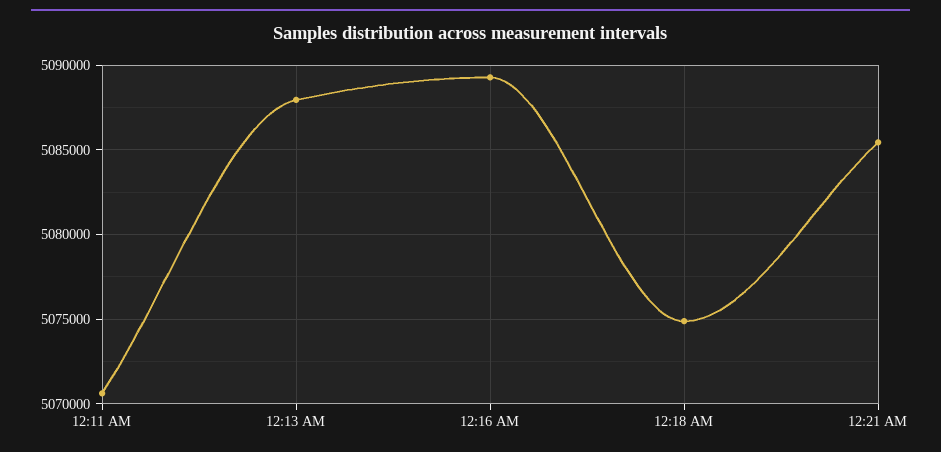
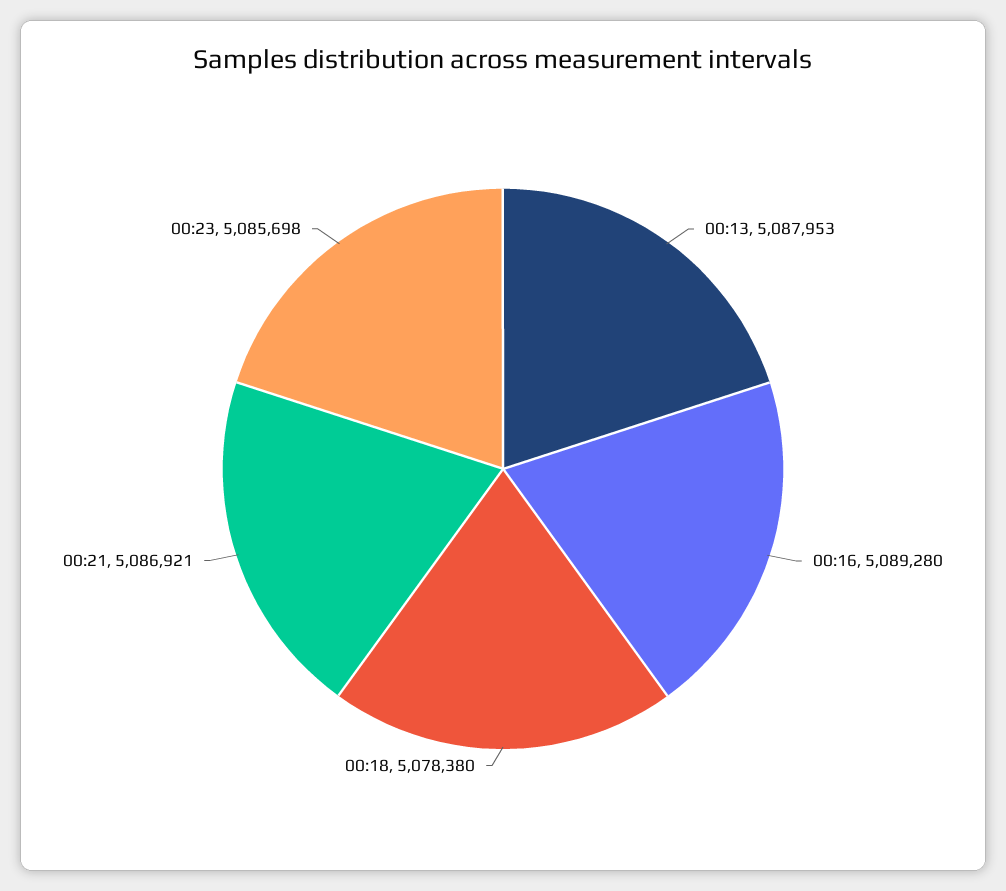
12:11 AM: 5070500 -> none
12:18 AM: 5075000 -> 5078380
12:21 AM: 5085500 -> 5086921
00:23: none -> 5085698

